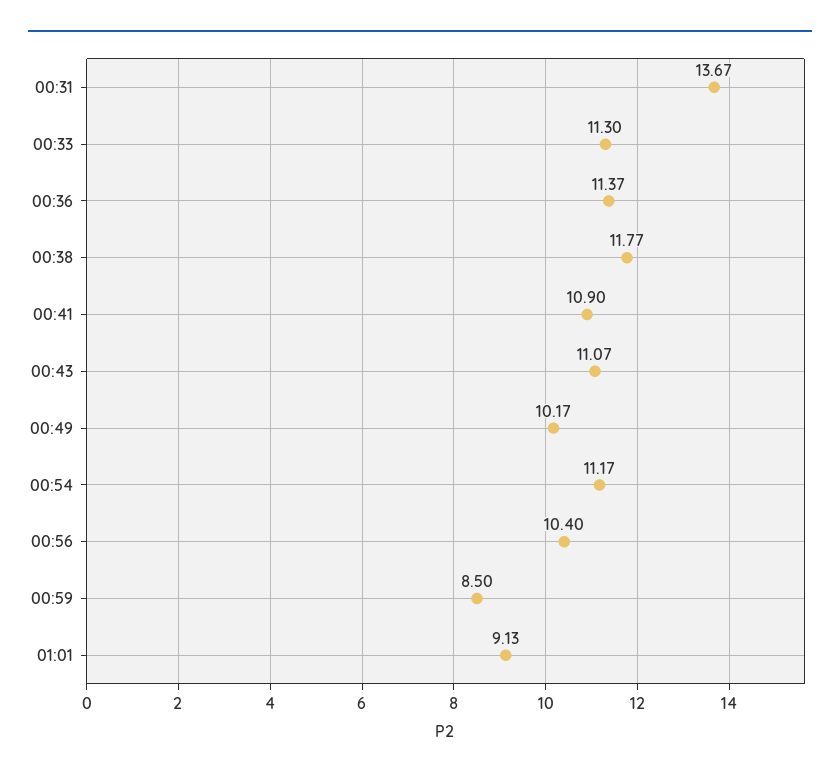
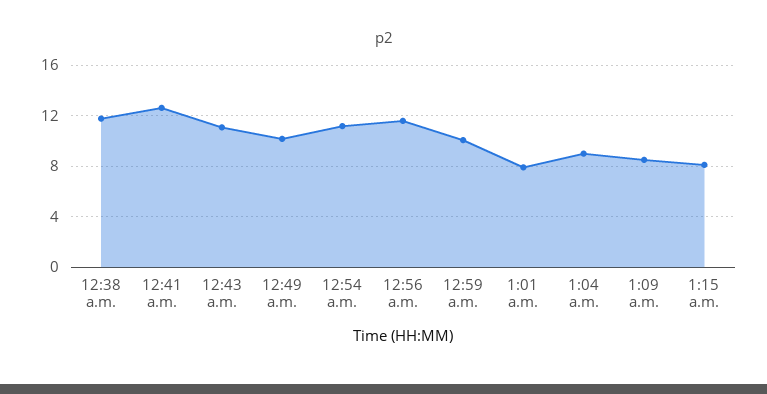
00:31: 13.67 -> none
00:33: 11.3 -> none
00:36: 11.37 -> none
00:41: 10.9 -> 12.5
00:56: 10.4 -> 11.5
00:59: 8.5 -> 10
01:01: 9.13 -> 8
1:04 a.m.: none -> 9
1:09 a.m.: none -> 8.5
1:15 a.m.: none -> 8

